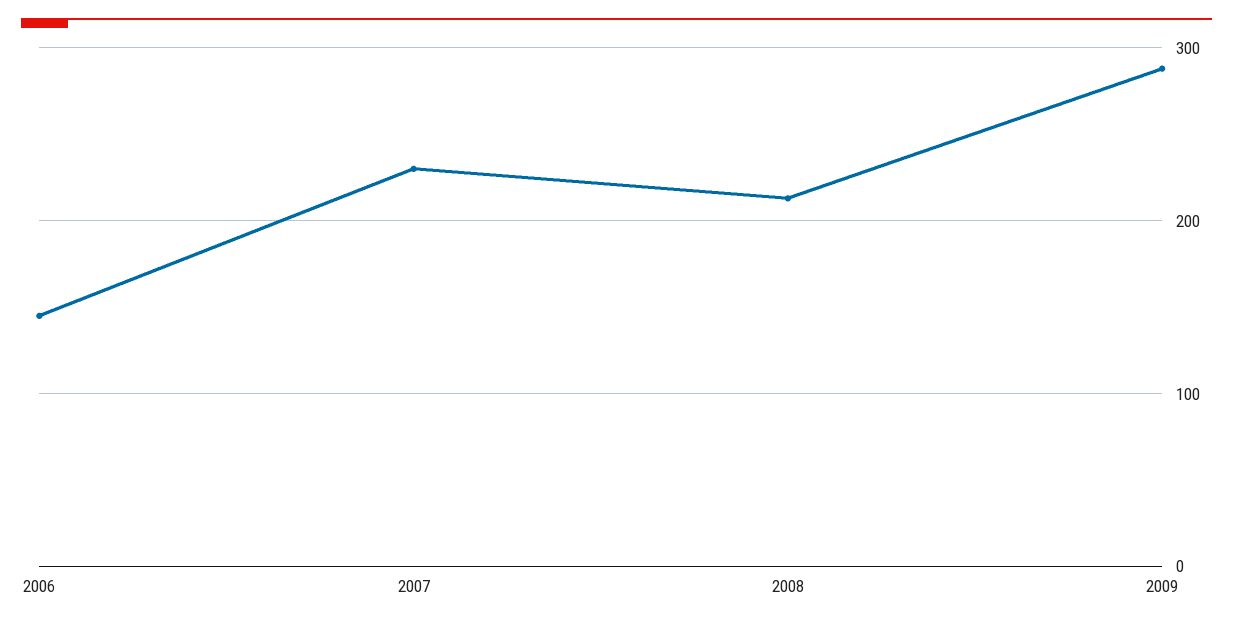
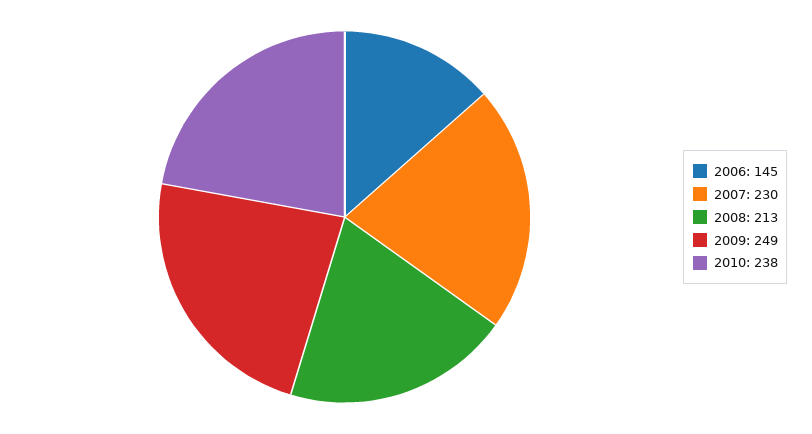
2009: 290 -> 249
2010: none -> 238

